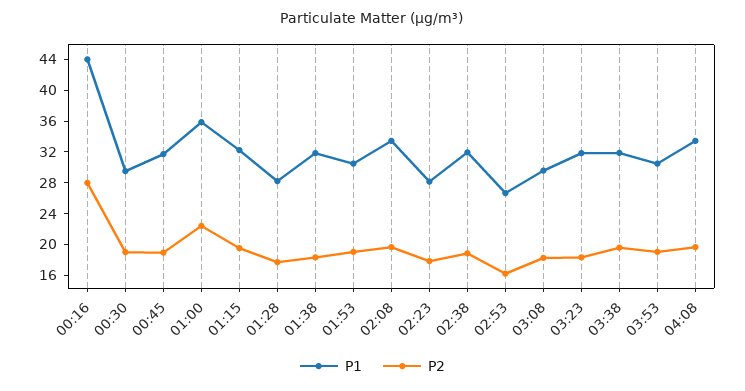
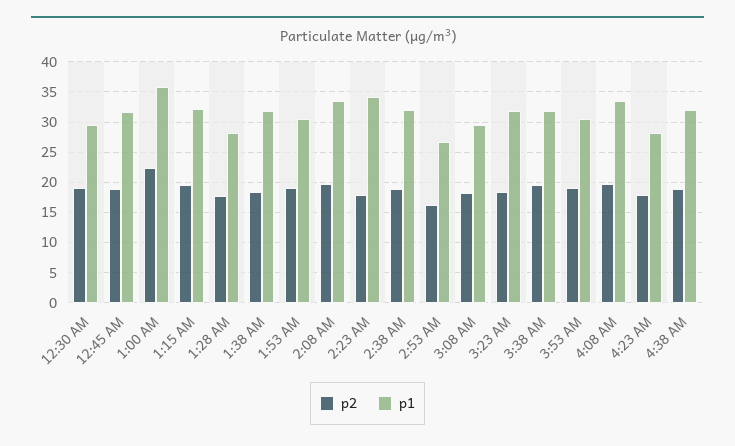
P1, 00:16: 44 -> none
P2, 00:16: 28 -> none
P1, 02:23: 28 -> 34
P2, 4:23 AM: none -> 18
P1, 4:23 AM: none -> 28
P2, 4:38 AM: none -> 19
P1, 4:38 AM: none -> 32

